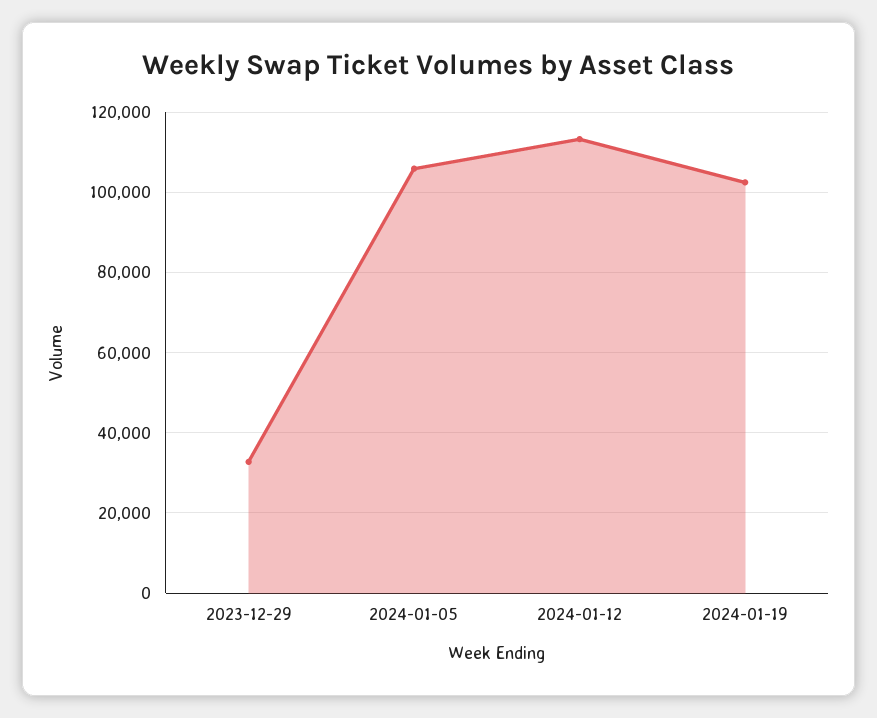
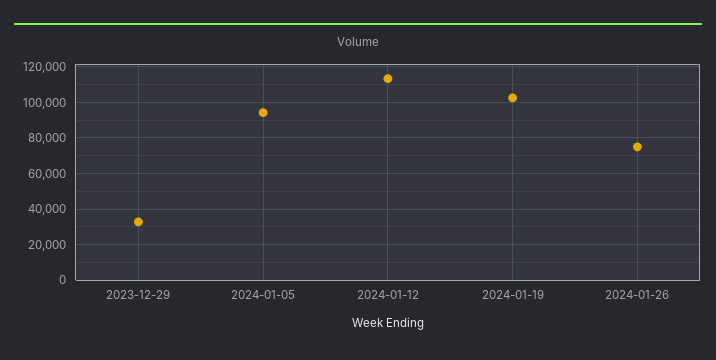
2024-01-05: 106000 -> 95000
2024-01-26: none -> 75000

